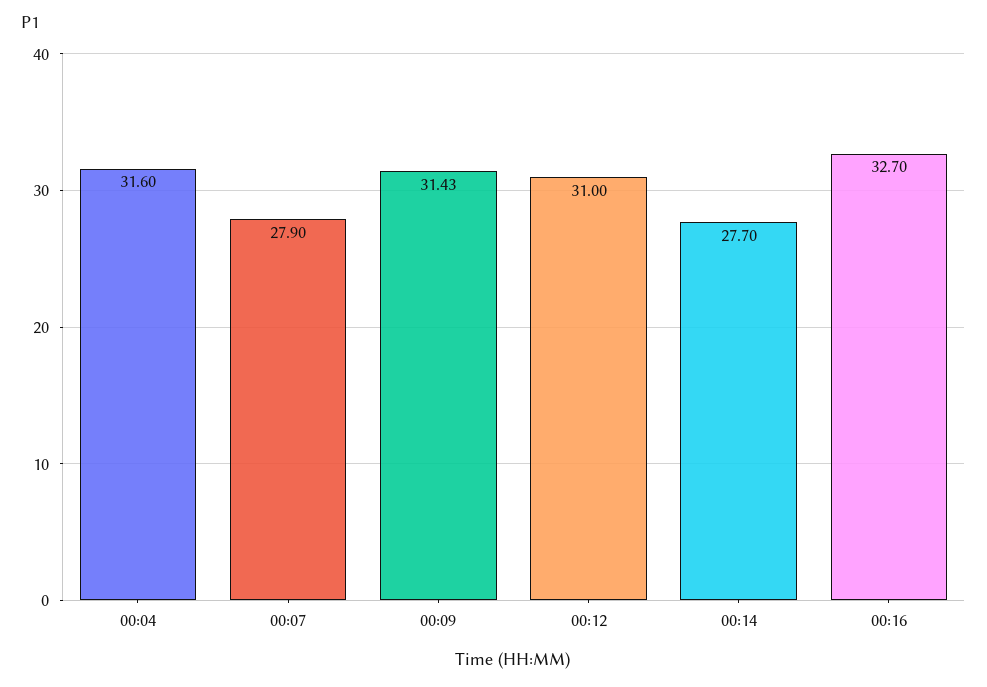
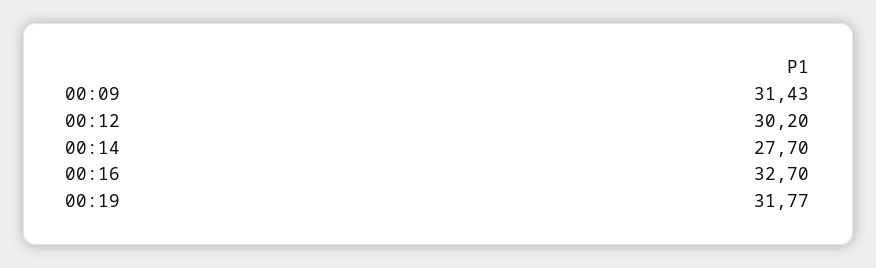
00:04: 31.6 -> none
00:07: 27.9 -> none
00:12: 31 -> 30.2
00:19: none -> 31.77

